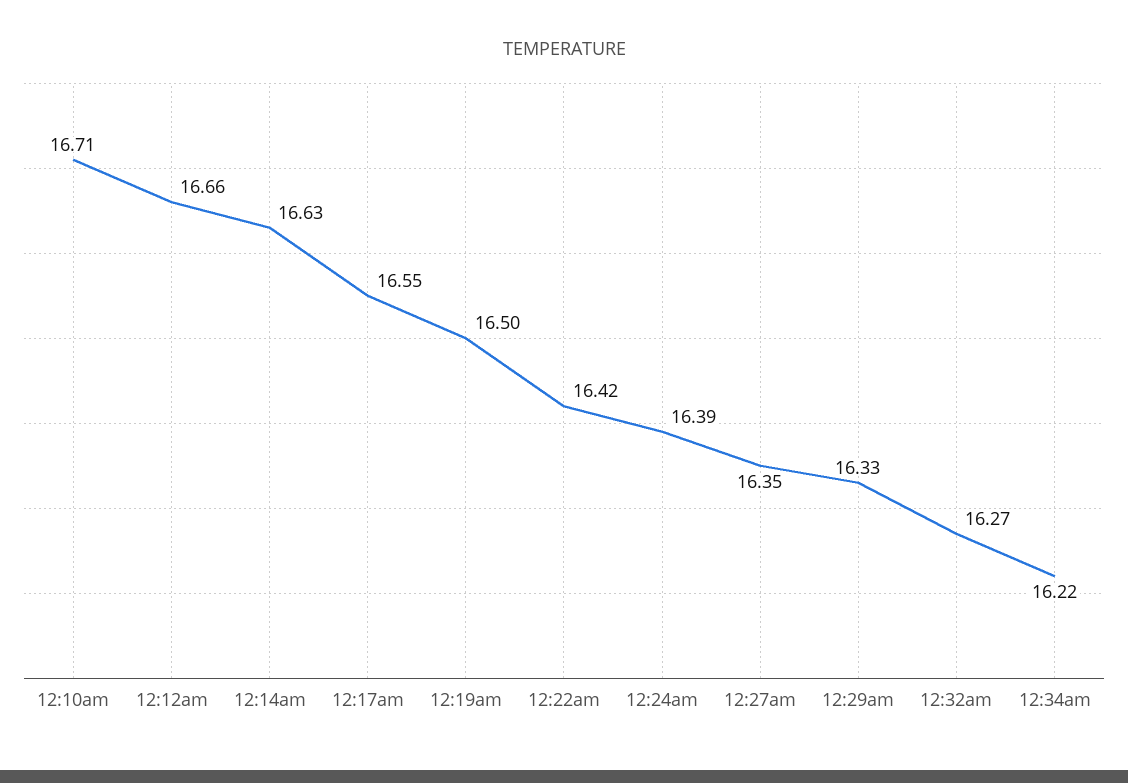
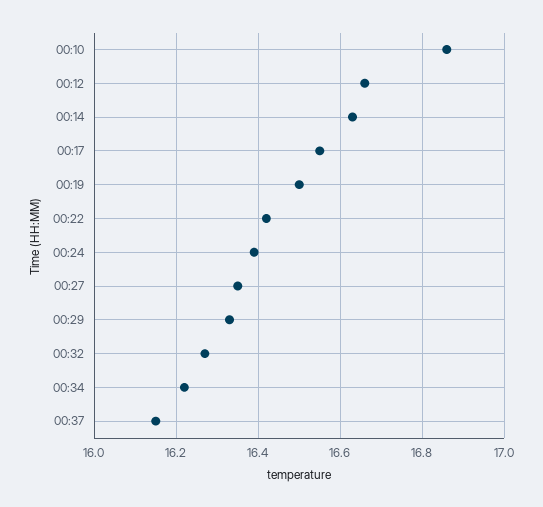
12:10am: 16.71 -> 16.85
00:37: none -> 16.15

